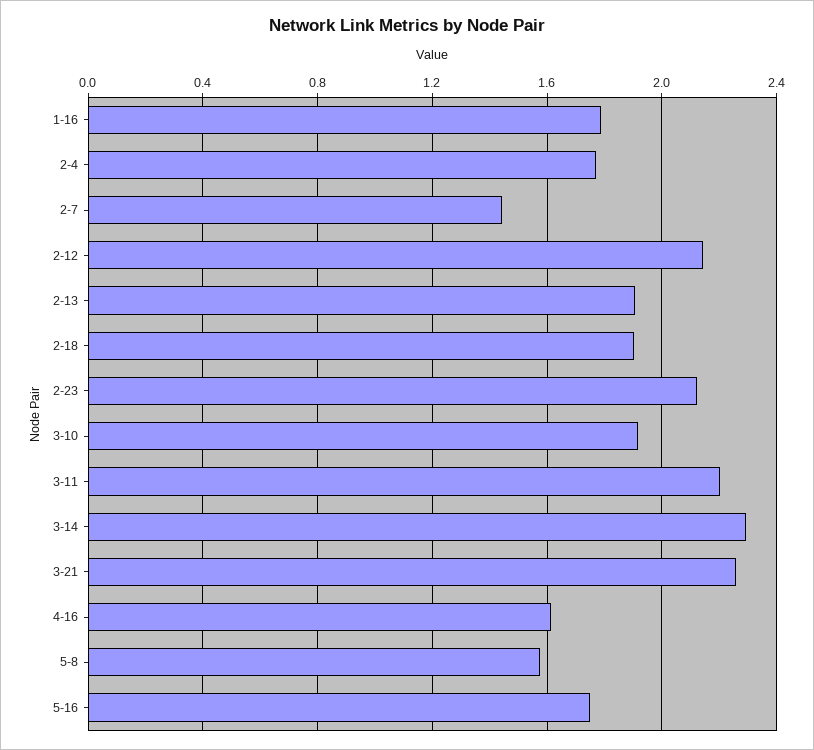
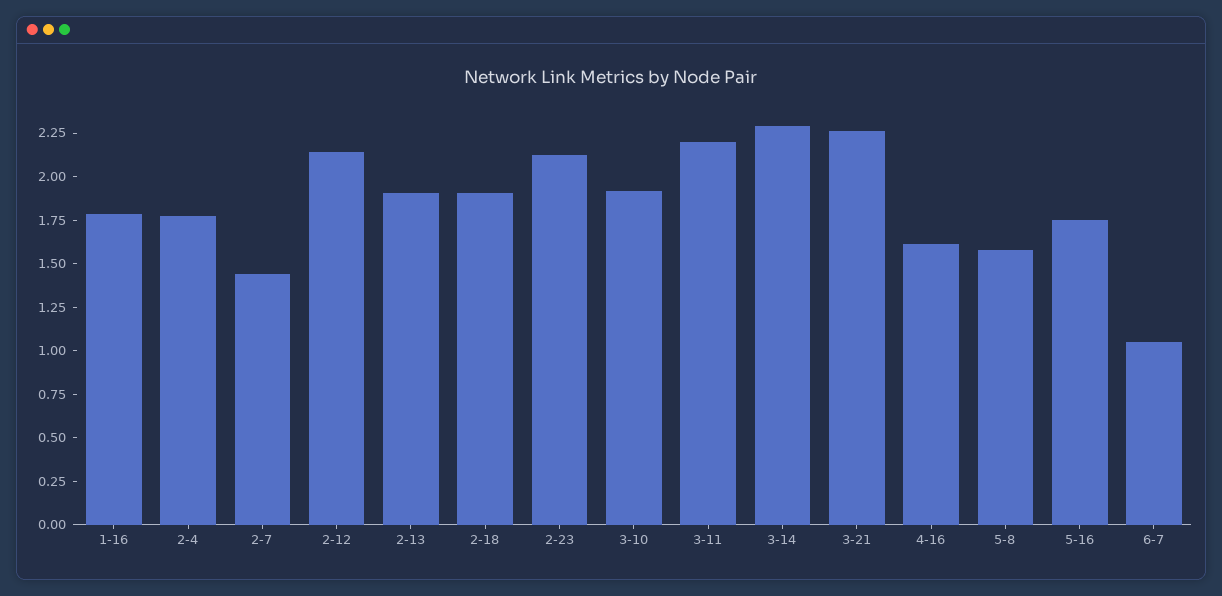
6-7: none -> 1.05

